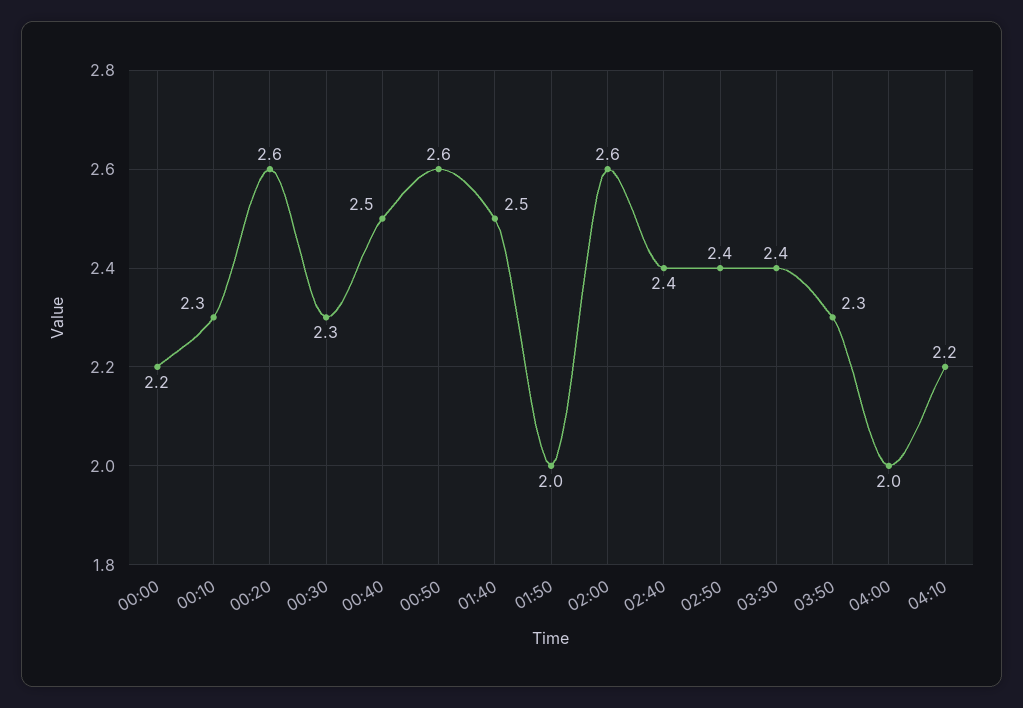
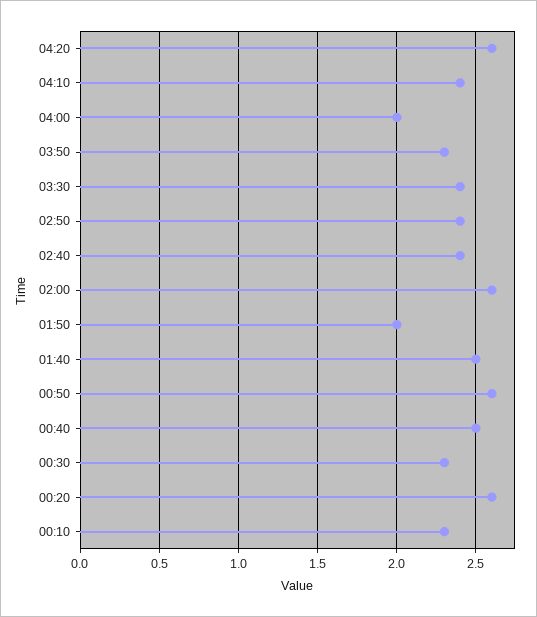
00:00: 2.2 -> none
04:10: 2.2 -> 2.4
04:20: none -> 2.6

